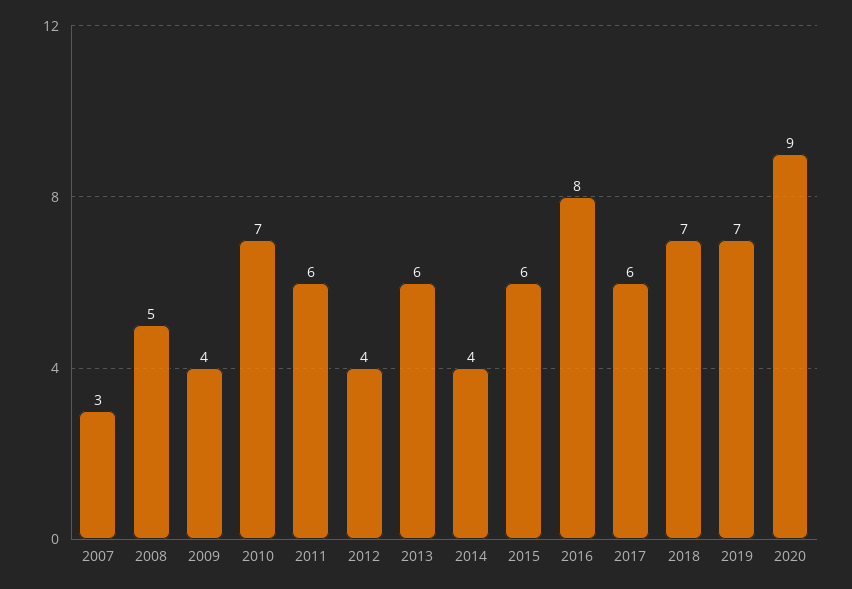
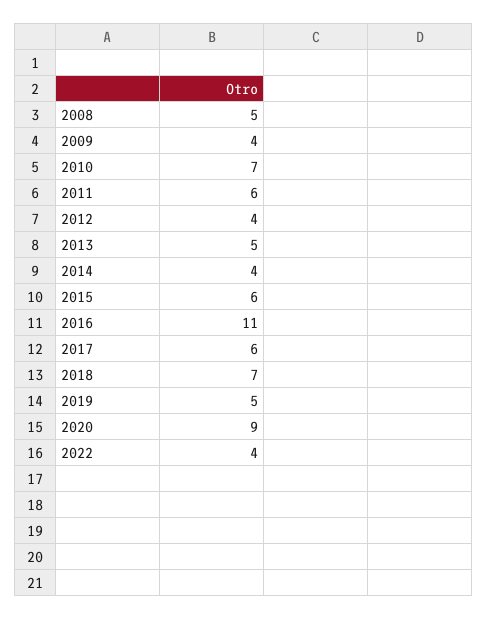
2007: 3 -> none
2013: 6 -> 5
2016: 8 -> 11
2019: 7 -> 5
2022: none -> 4

